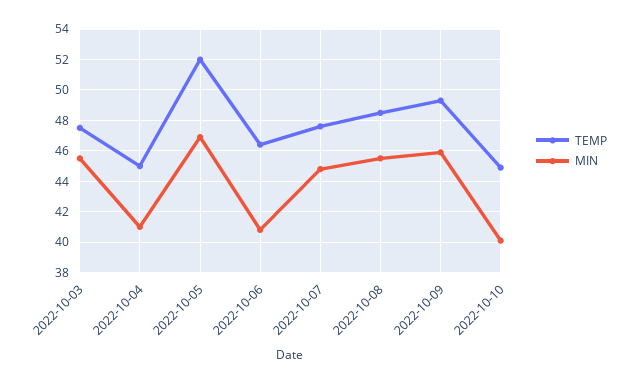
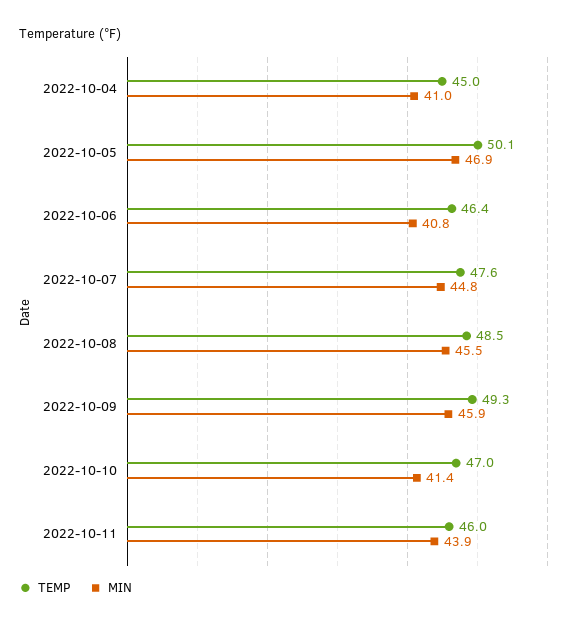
TEMP, 2022-10-03: 47.5 -> none
MIN, 2022-10-03: 45.5 -> none
TEMP, 2022-10-05: 52 -> 50.1
TEMP, 2022-10-10: 45 -> 47
MIN, 2022-10-10: 40 -> 41.4
TEMP, 2022-10-11: none -> 46
MIN, 2022-10-11: none -> 43.9

